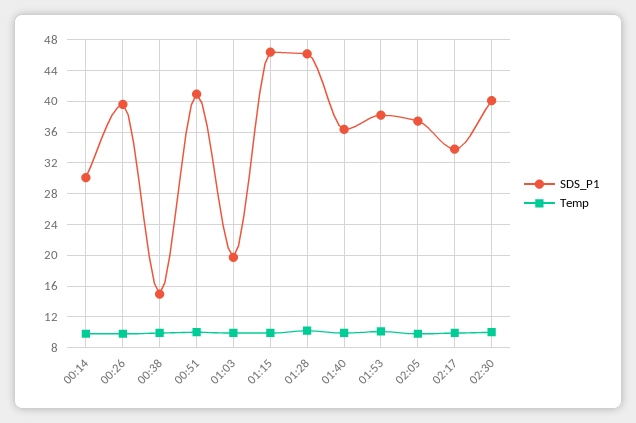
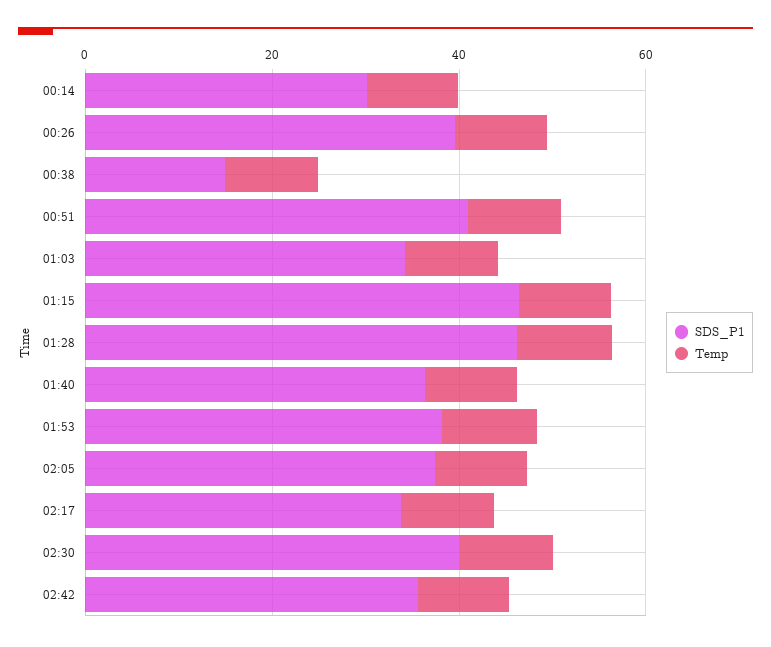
SDS_P1, 01:03: 20 -> 35
SDS_P1, 02:42: none -> 35
Temp, 02:42: none -> 10

